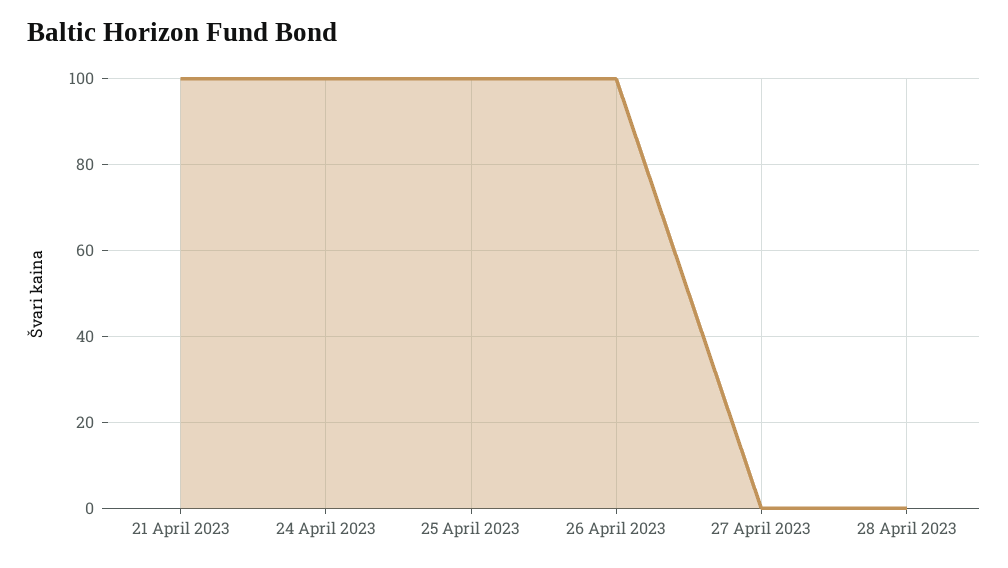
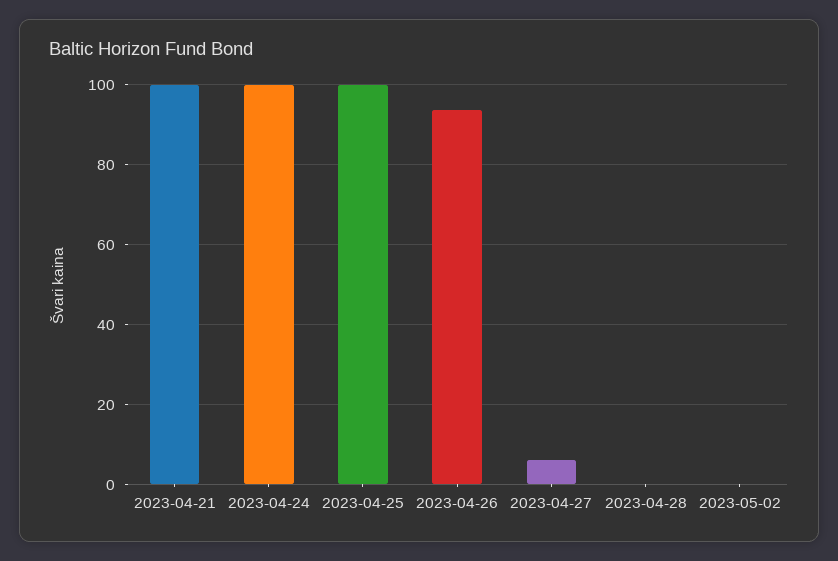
26 April 2023: 100 -> 94
27 April 2023: 0 -> 6
2023-05-02: none -> 0

